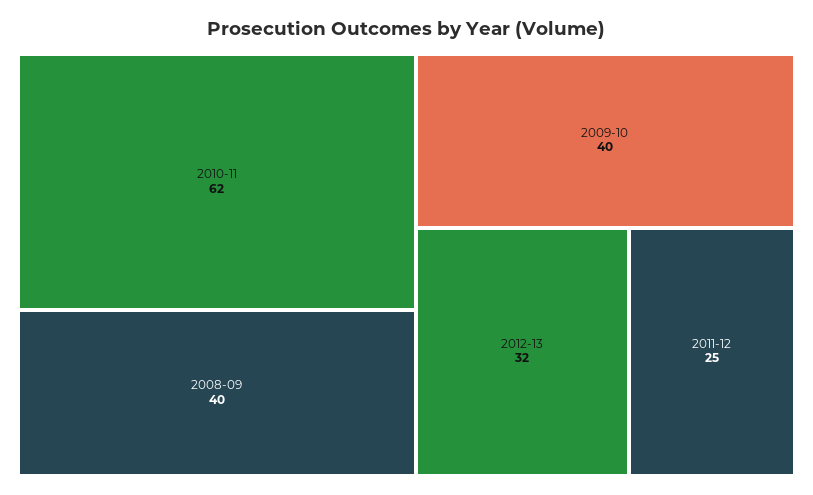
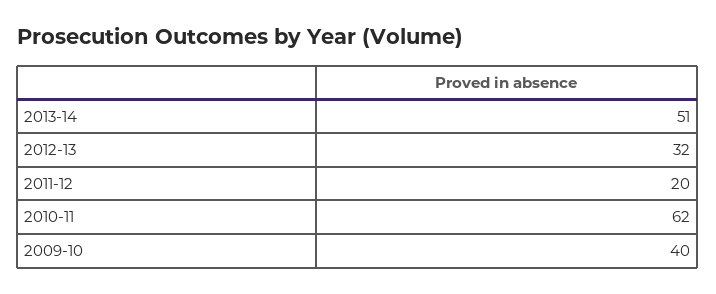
2008-09: 40 -> none
2011-12: 25 -> 20
2013-14: none -> 51

